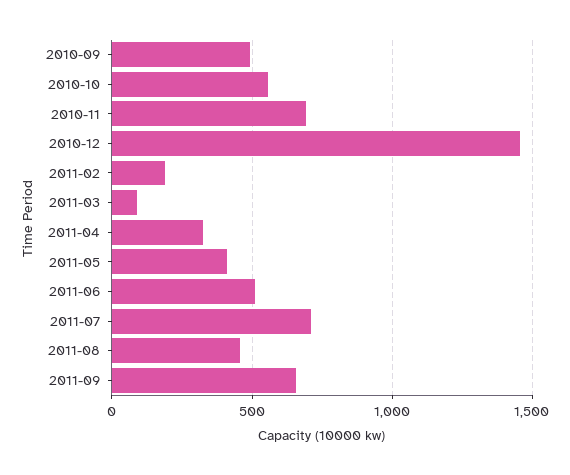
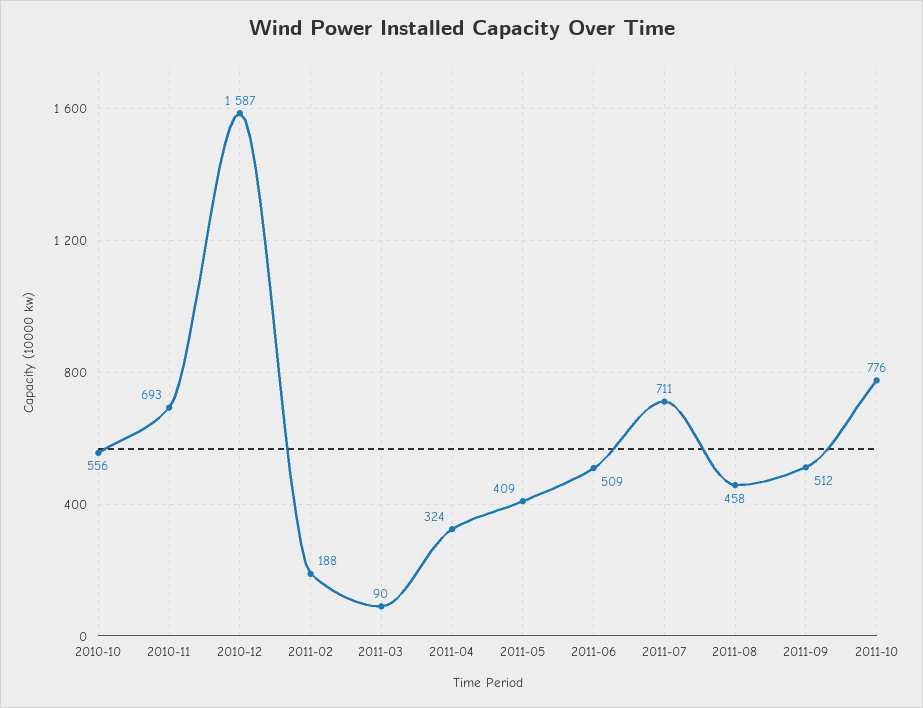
2010-09: 500 -> none
2010-12: 1450 -> 1587
2011-09: 650 -> 512
2011-10: none -> 776

